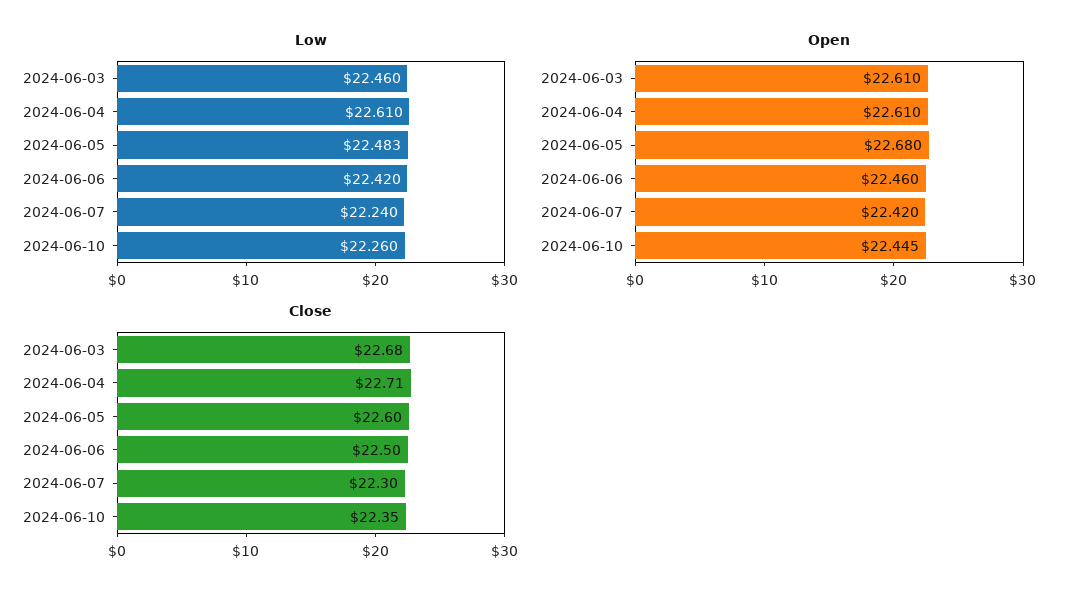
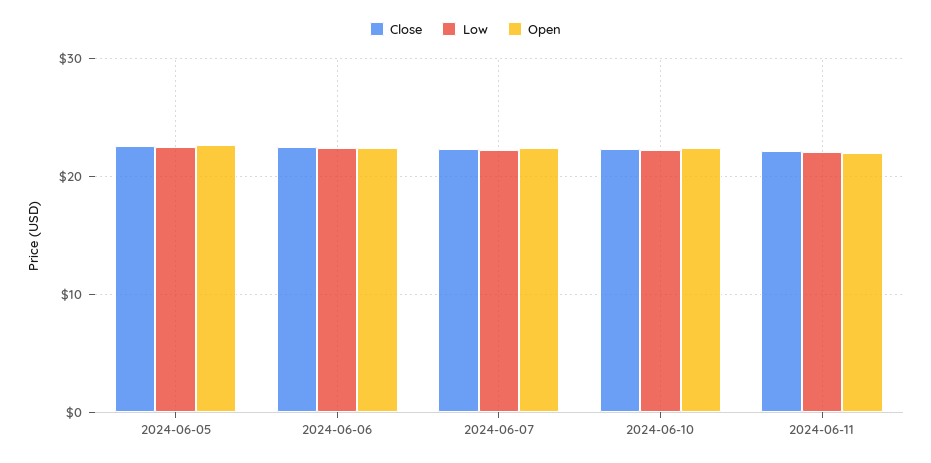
Low, 2024-06-03: 22.46 -> none
Low, 2024-06-04: 22.61 -> none
Open, 2024-06-03: 22.61 -> none
Open, 2024-06-04: 22.61 -> none
Close, 2024-06-03: 22.68 -> none
Close, 2024-06-04: 22.71 -> none
Close, 2024-06-11: none -> 22
Low, 2024-06-11: none -> 22
Open, 2024-06-11: none -> 22

